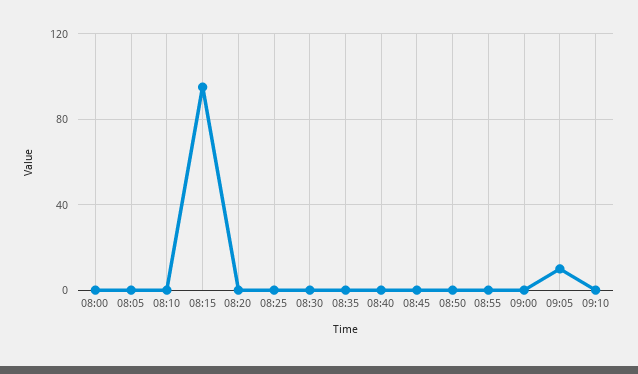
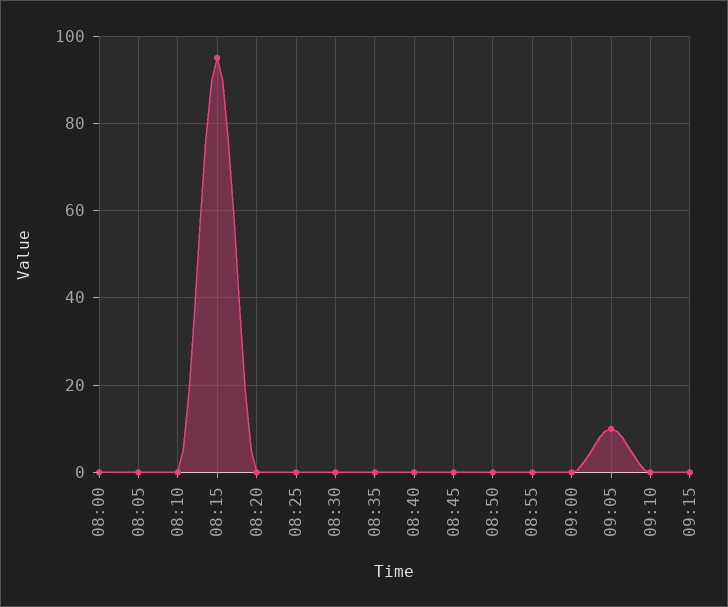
09:15: none -> 0

